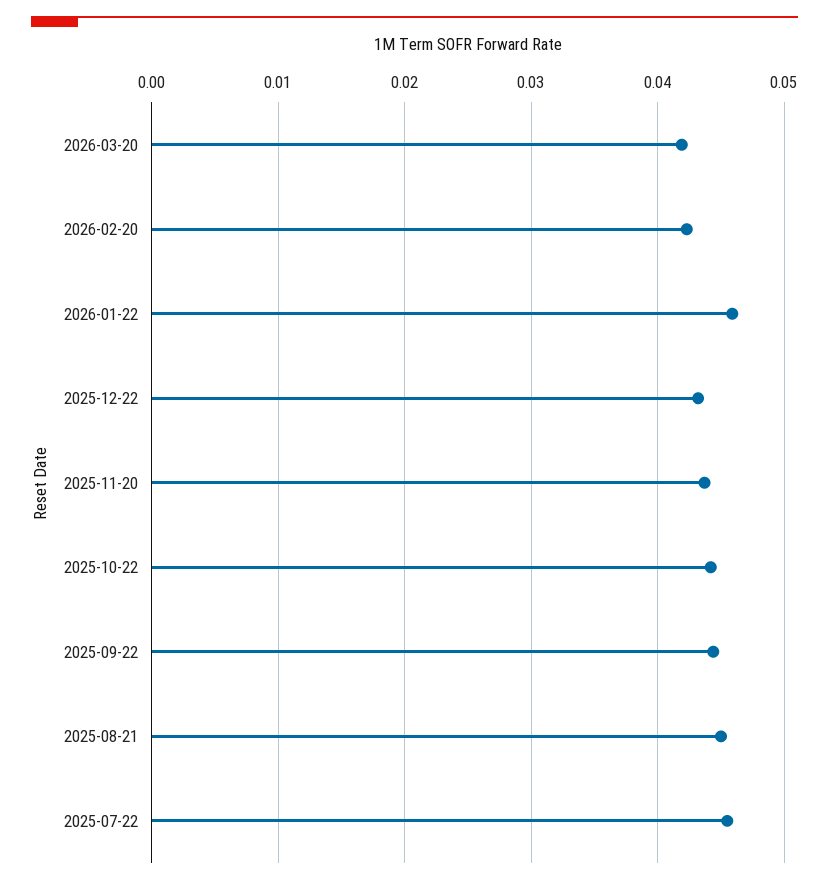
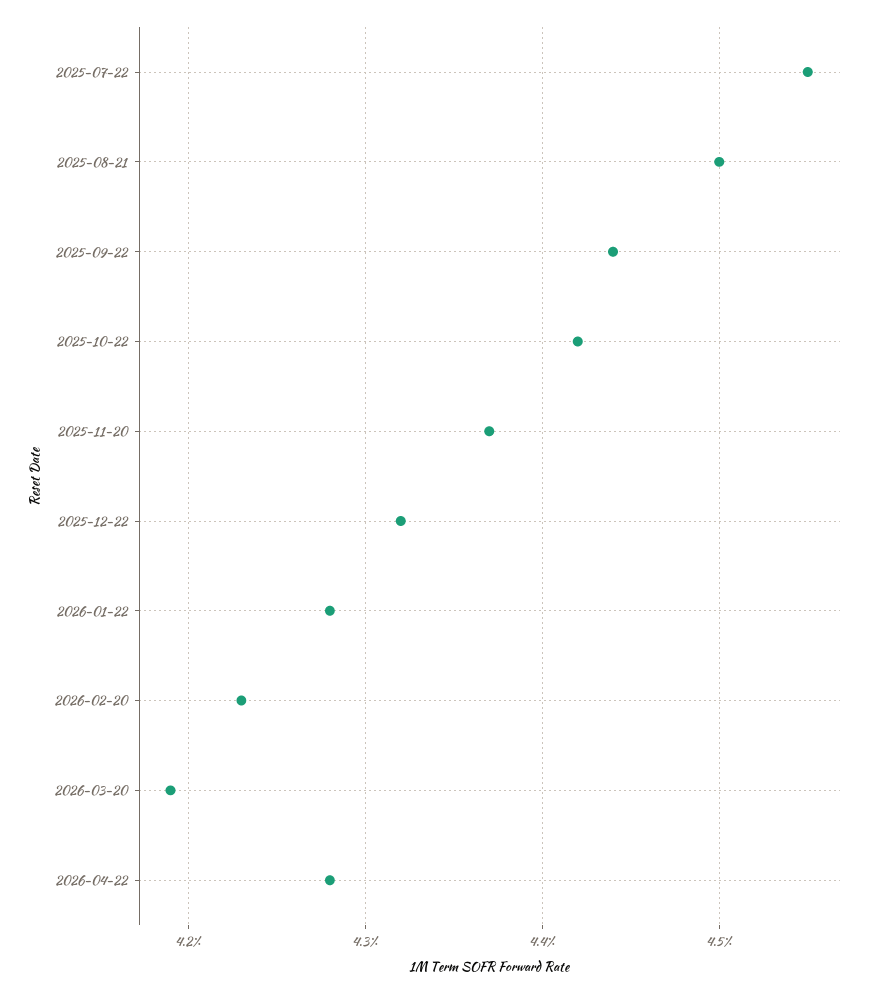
2026-01-22: 0.046 -> 0.0428
2026-04-22: none -> 0.0428

